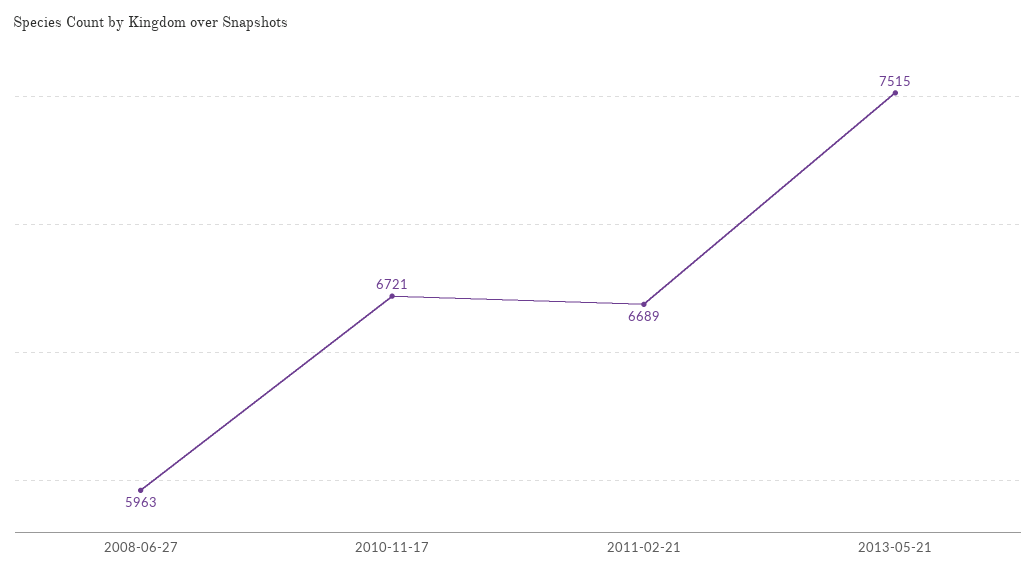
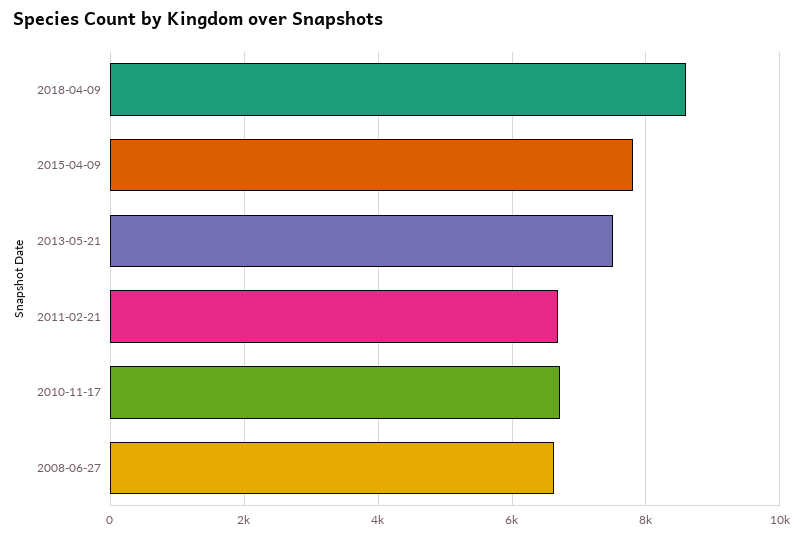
2008-06-27: 5963 -> 6600
2018-04-09: none -> 8600
2015-04-09: none -> 7800

